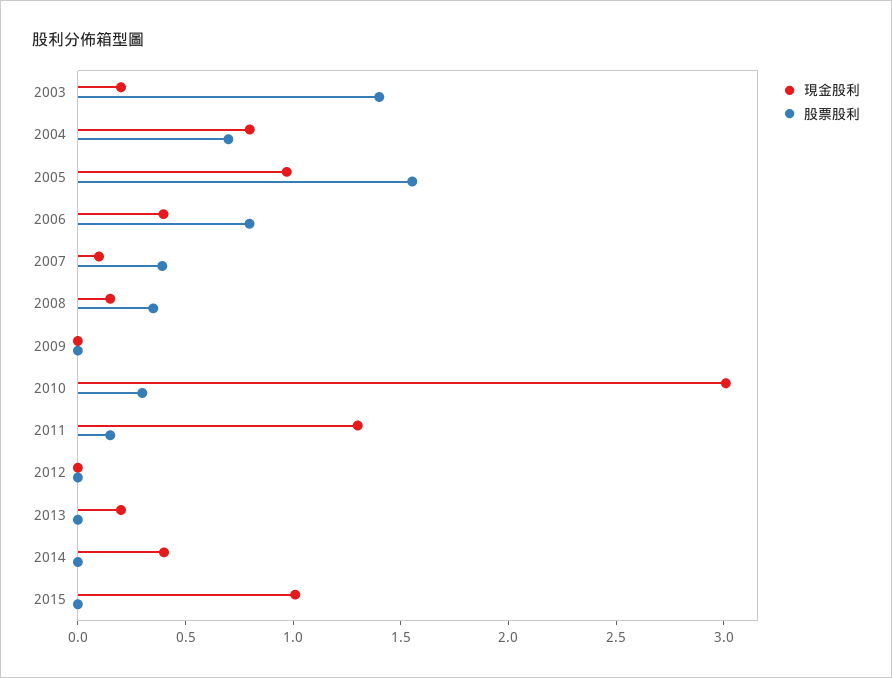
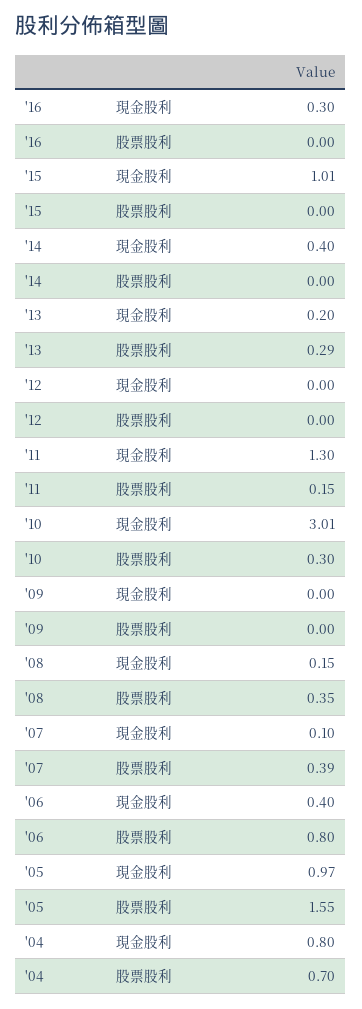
現金股利, 2003: 0.2 -> none
股票股利, 2003: 1.4 -> none
股票股利, 2013: 0 -> 0.29
現金股利, '16: none -> 0.3
股票股利, '16: none -> 0

